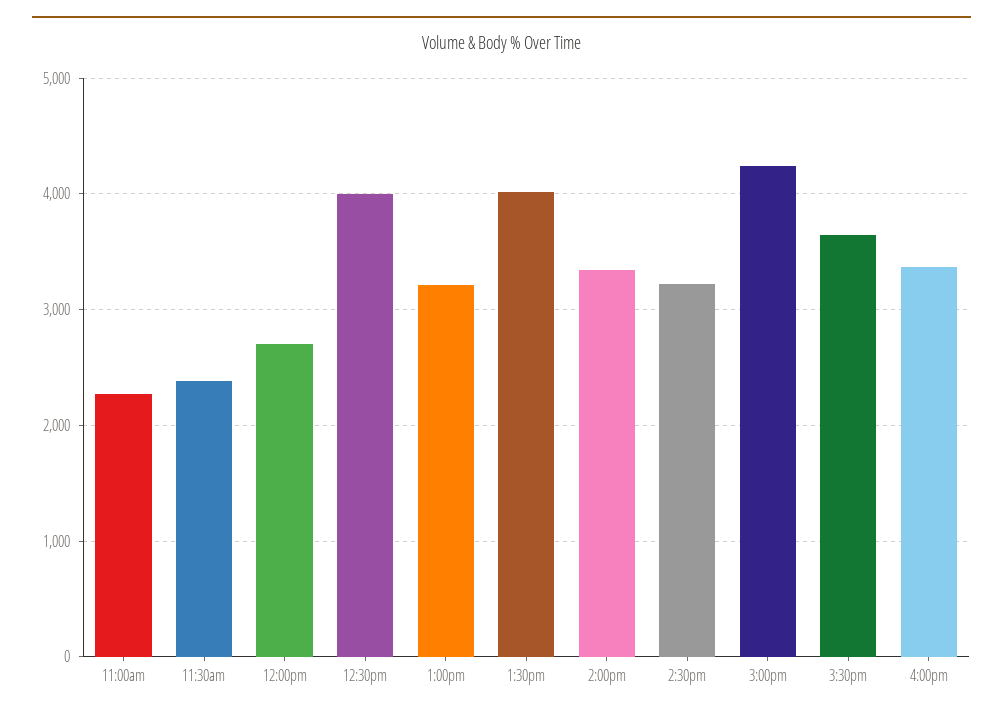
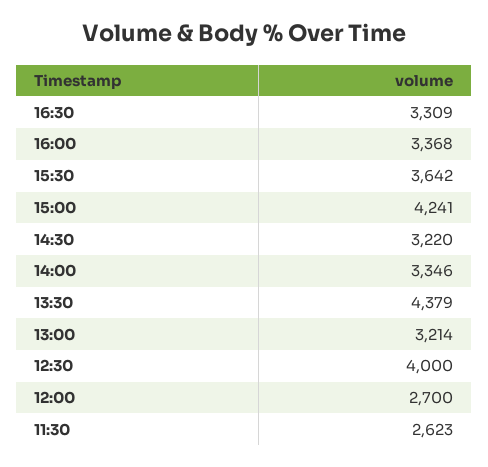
11:00am: 2300 -> none
11:30am: 2400 -> 2623
1:30pm: 4000 -> 4379
16:30: none -> 3309

